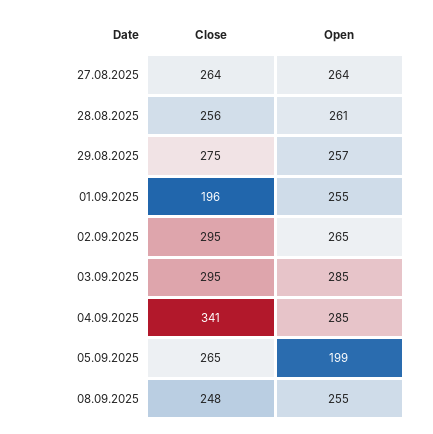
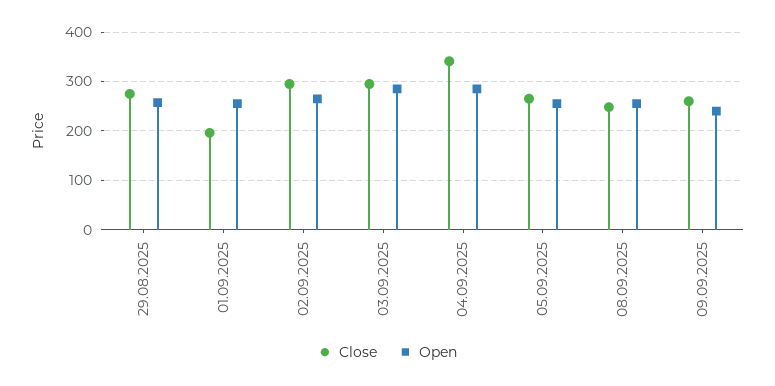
Close, 27.08.2025: 264 -> none
Open, 27.08.2025: 264 -> none
Close, 28.08.2025: 256 -> none
Open, 28.08.2025: 261 -> none
Open, 05.09.2025: 199 -> 260
Close, 09.09.2025: none -> 260
Open, 09.09.2025: none -> 240

